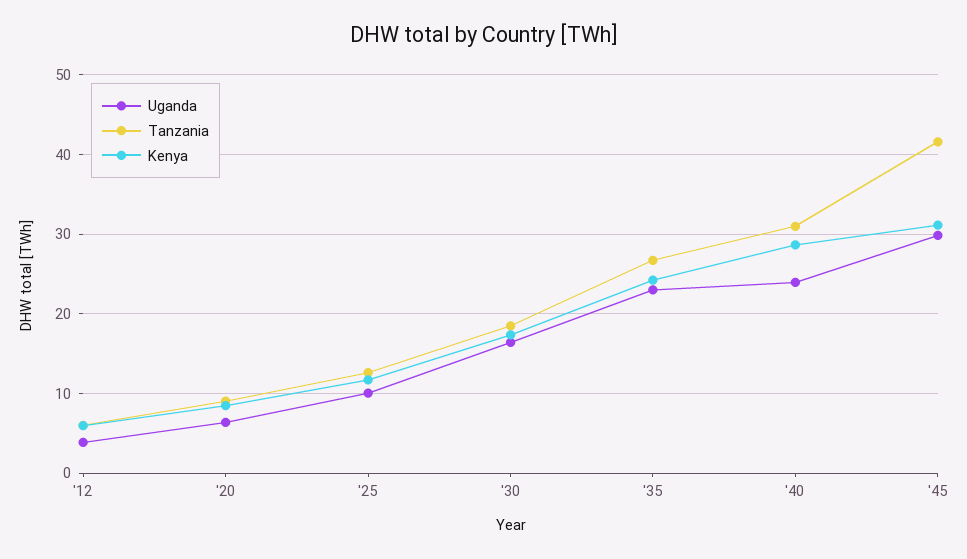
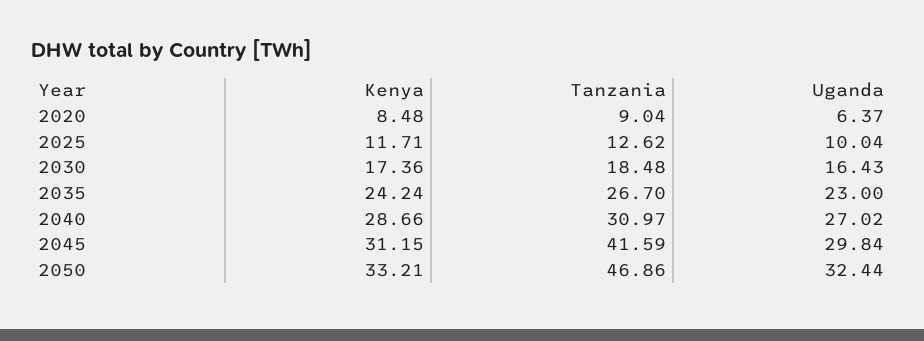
Uganda, '12: 4 -> none
Tanzania, '12: 6 -> none
Kenya, '12: 6 -> none
Uganda, '40: 24 -> 27.02
Kenya, 2050: none -> 33.21
Tanzania, 2050: none -> 46.86
Uganda, 2050: none -> 32.44

